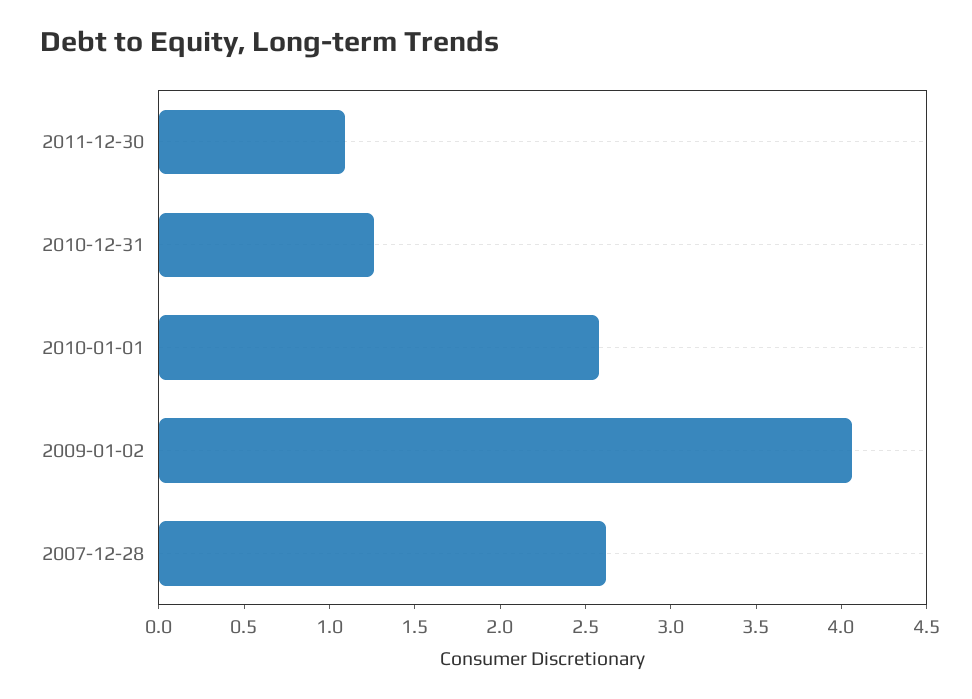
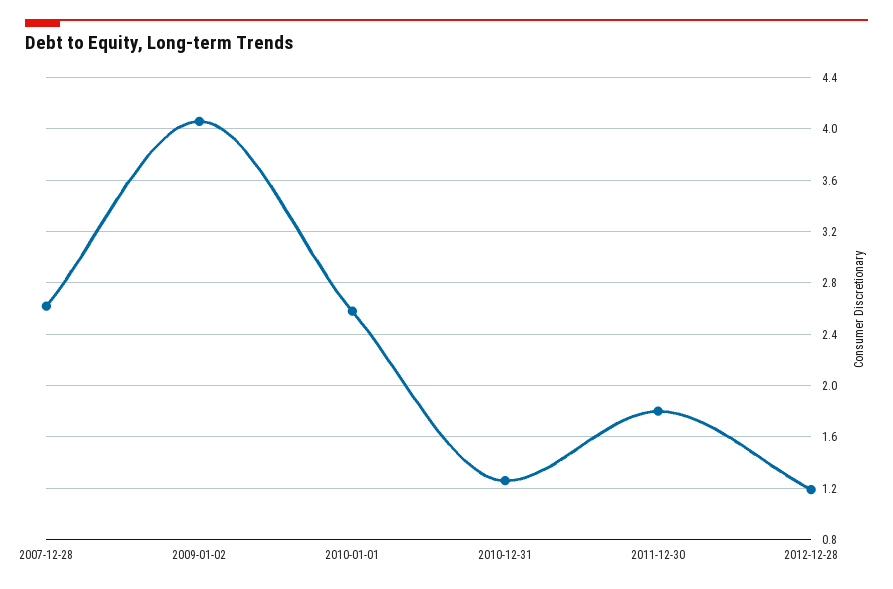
2011-12-30: 1.1 -> 1.8
2012-12-28: none -> 1.2

